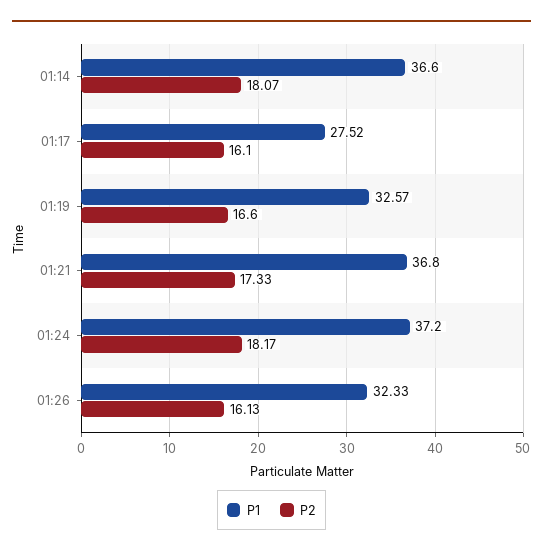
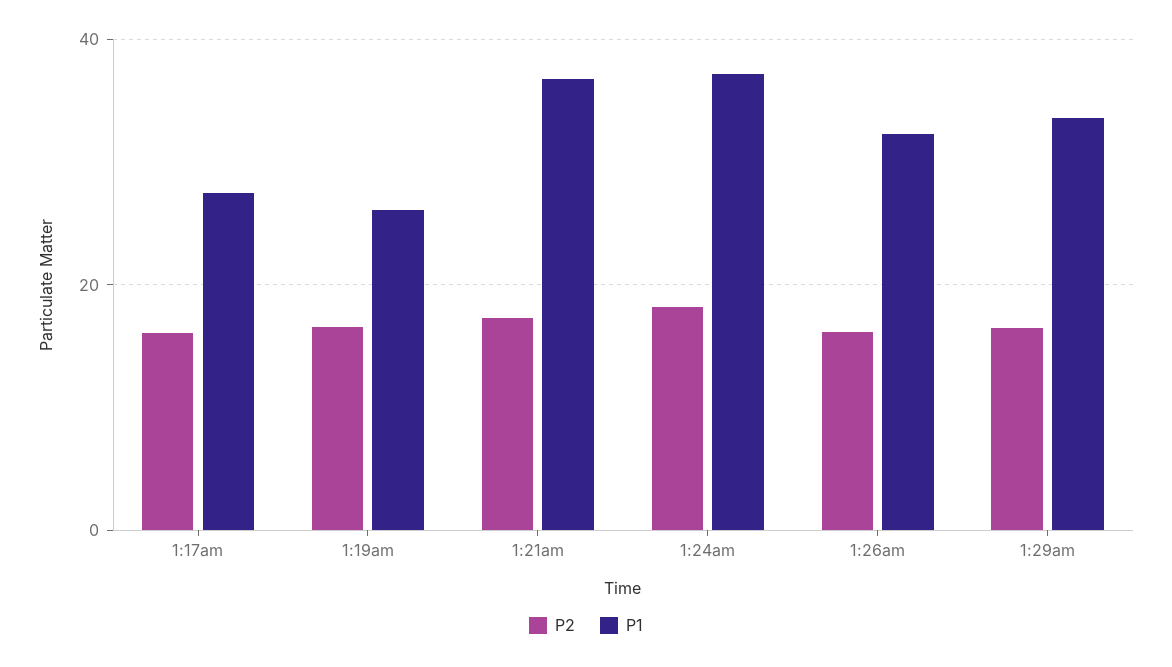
P1, 01:14: 36.6 -> none
P2, 01:14: 18.07 -> none
P1, 01:19: 32.57 -> 26
P2, 1:29am: none -> 16
P1, 1:29am: none -> 34

